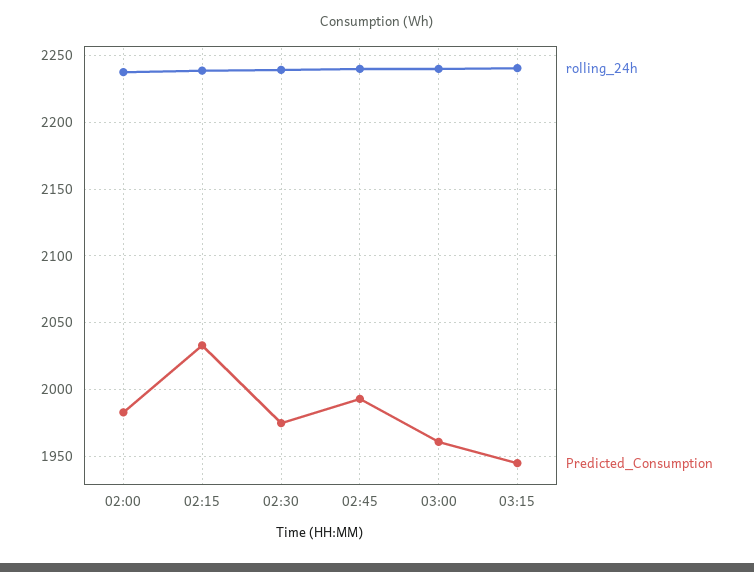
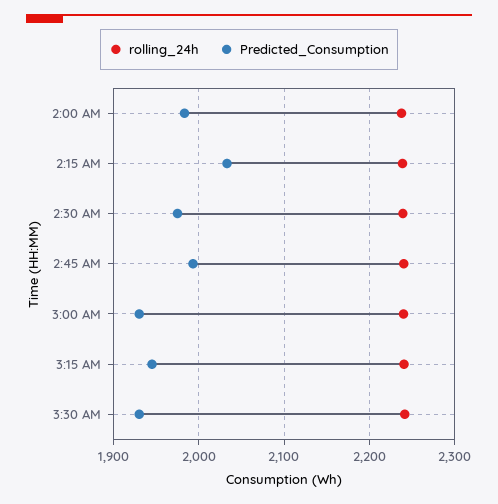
Predicted_Consumption, 03:00: 1960 -> 1930
rolling_24h, 3:30 AM: none -> 2240
Predicted_Consumption, 3:30 AM: none -> 1930

